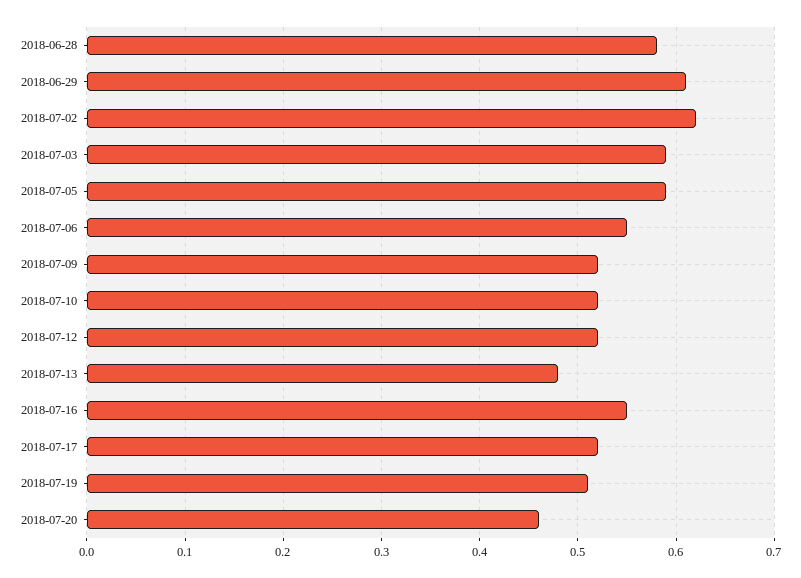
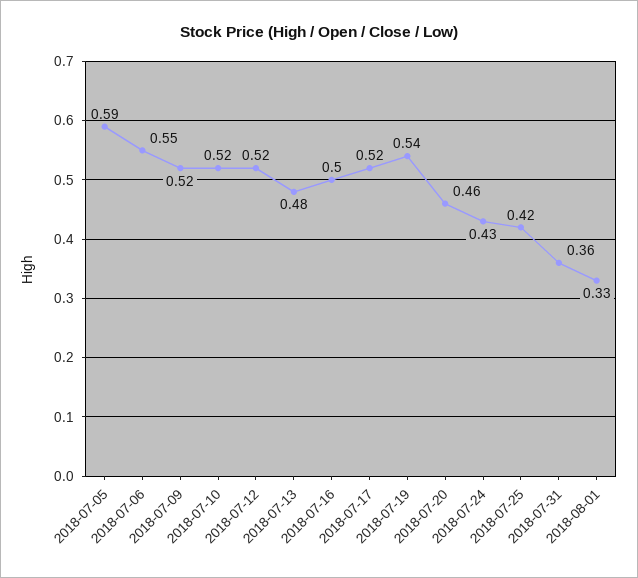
2018-06-28: 0.58 -> none
2018-06-29: 0.61 -> none
2018-07-02: 0.62 -> none
2018-07-03: 0.59 -> none
2018-07-16: 0.55 -> 0.5
2018-07-19: 0.51 -> 0.54
2018-07-24: none -> 0.43
2018-07-25: none -> 0.42
2018-07-31: none -> 0.36
2018-08-01: none -> 0.33

